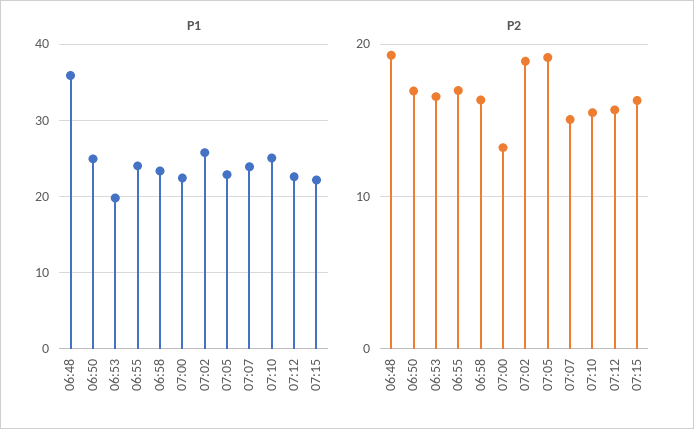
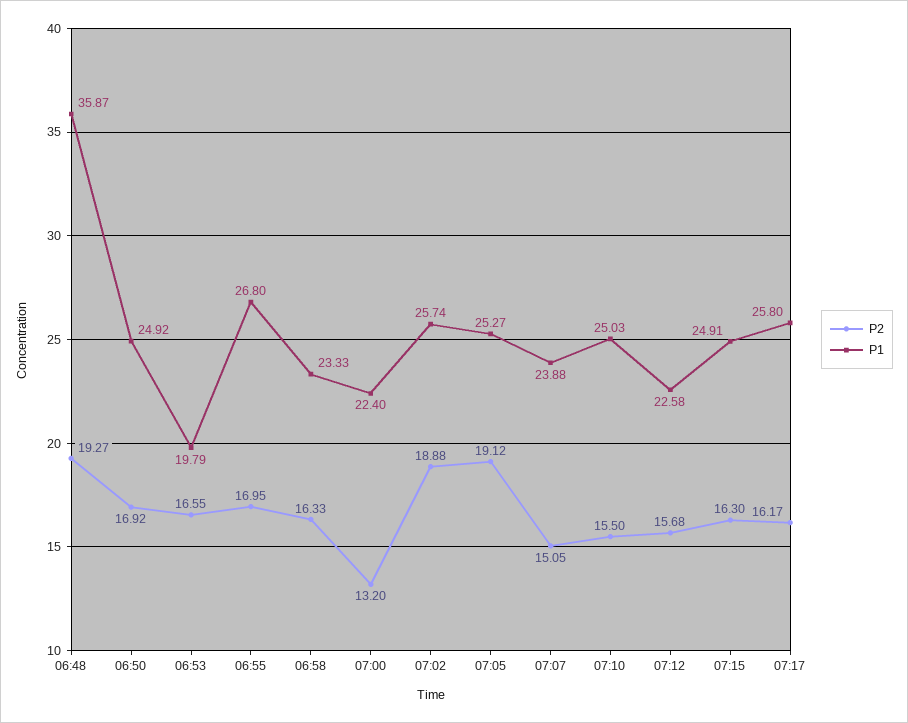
P1, 06:55: 24 -> 26.8
P1, 07:05: 23 -> 25.27
P1, 07:15: 22 -> 24.91
P2, 07:17: none -> 16.17
P1, 07:17: none -> 25.8

